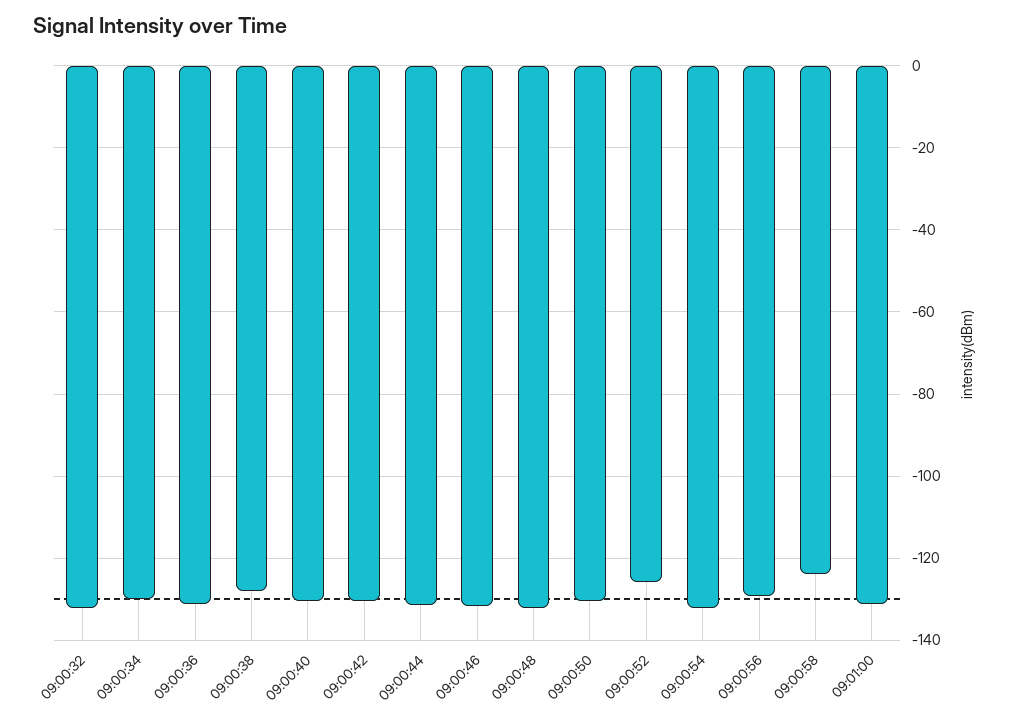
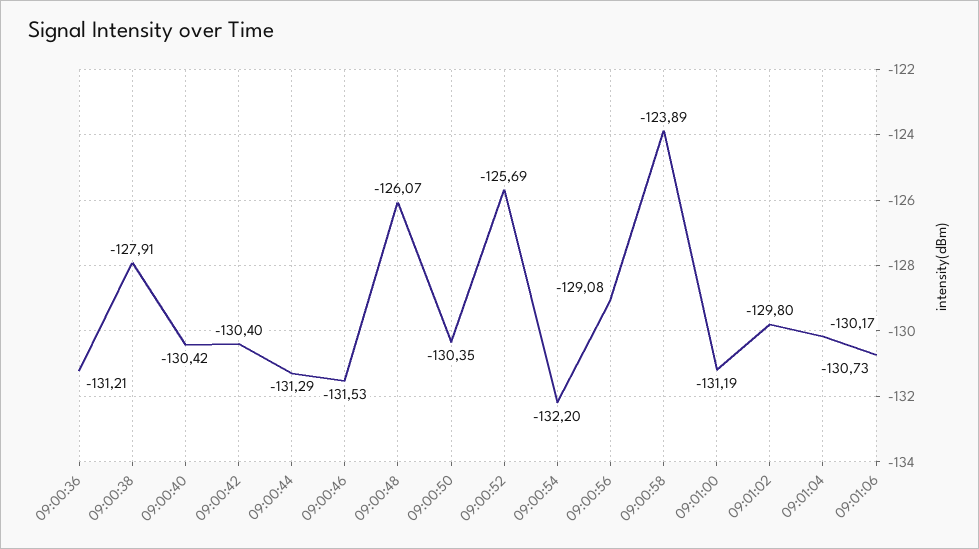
09:00:32: -132 -> none
09:00:34: -130 -> none
09:00:48: -132 -> -126.07
09:01:02: none -> -129.8
09:01:04: none -> -130.17
09:01:06: none -> -130.73

